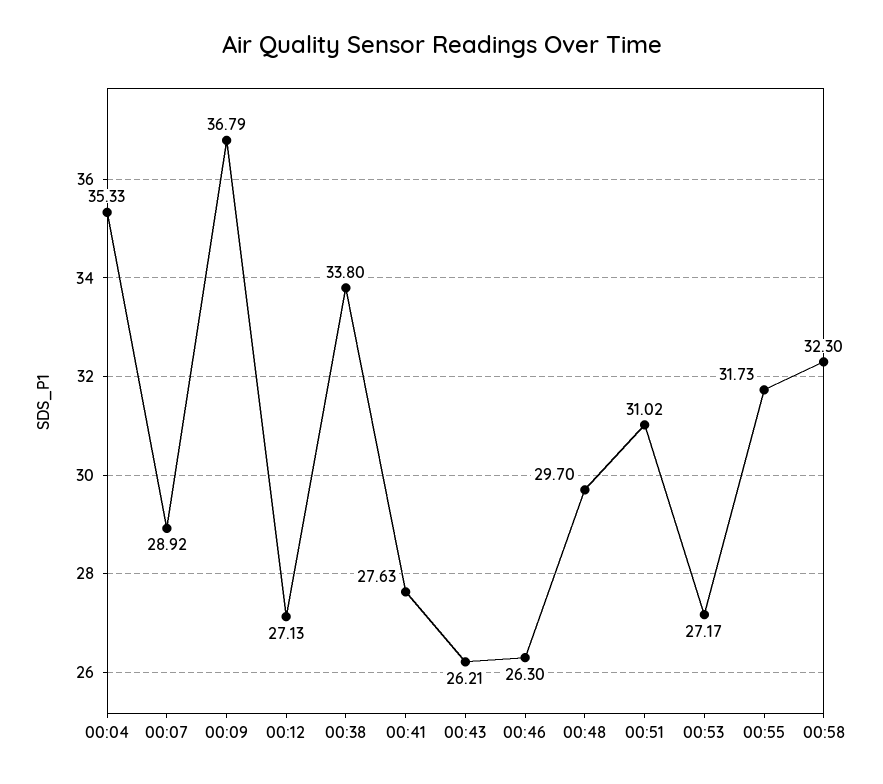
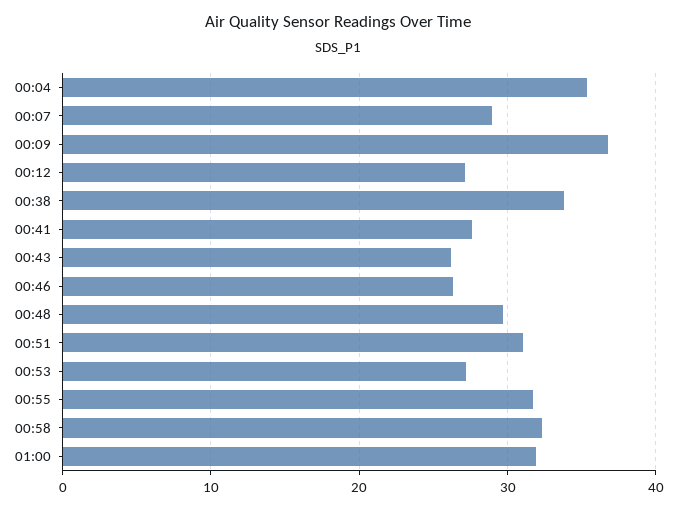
01:00: none -> 32

